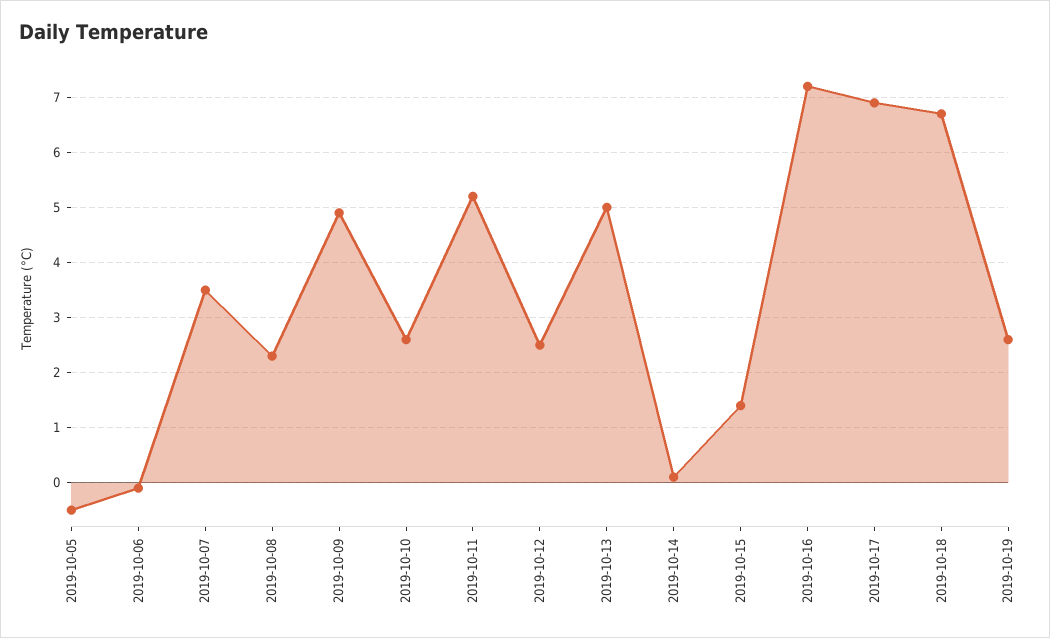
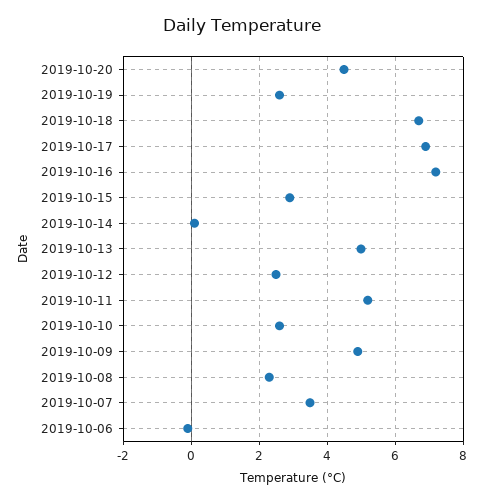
2019-10-05: -0.5 -> none
2019-10-15: 1.5 -> 3
2019-10-20: none -> 4.5

